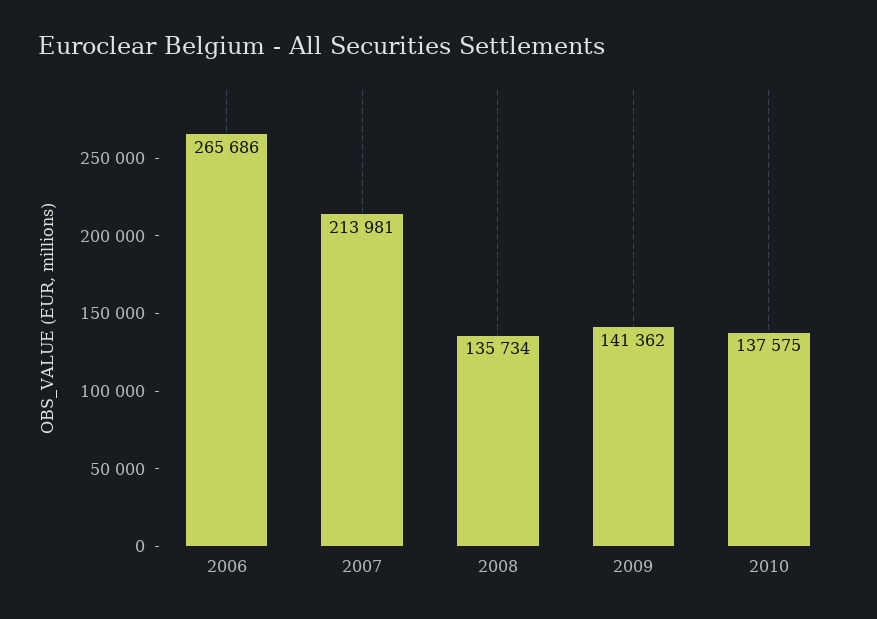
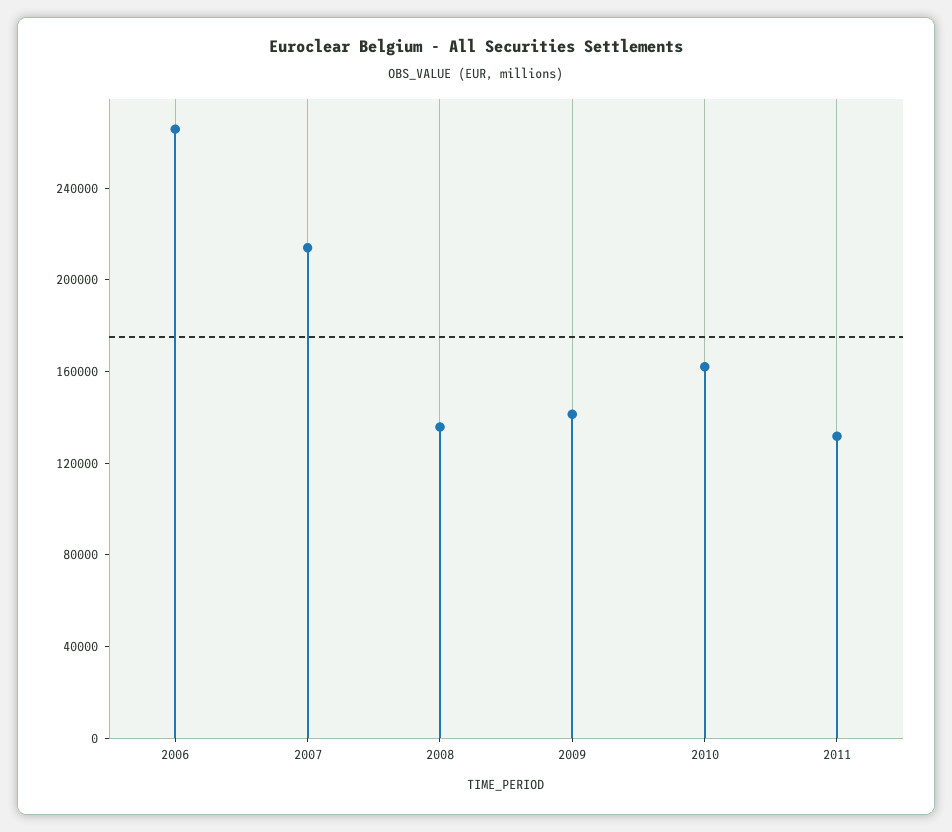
2010: 137575 -> 160000
2011: none -> 130000

